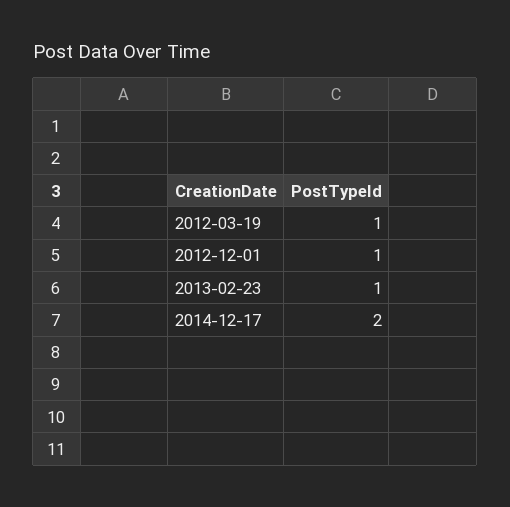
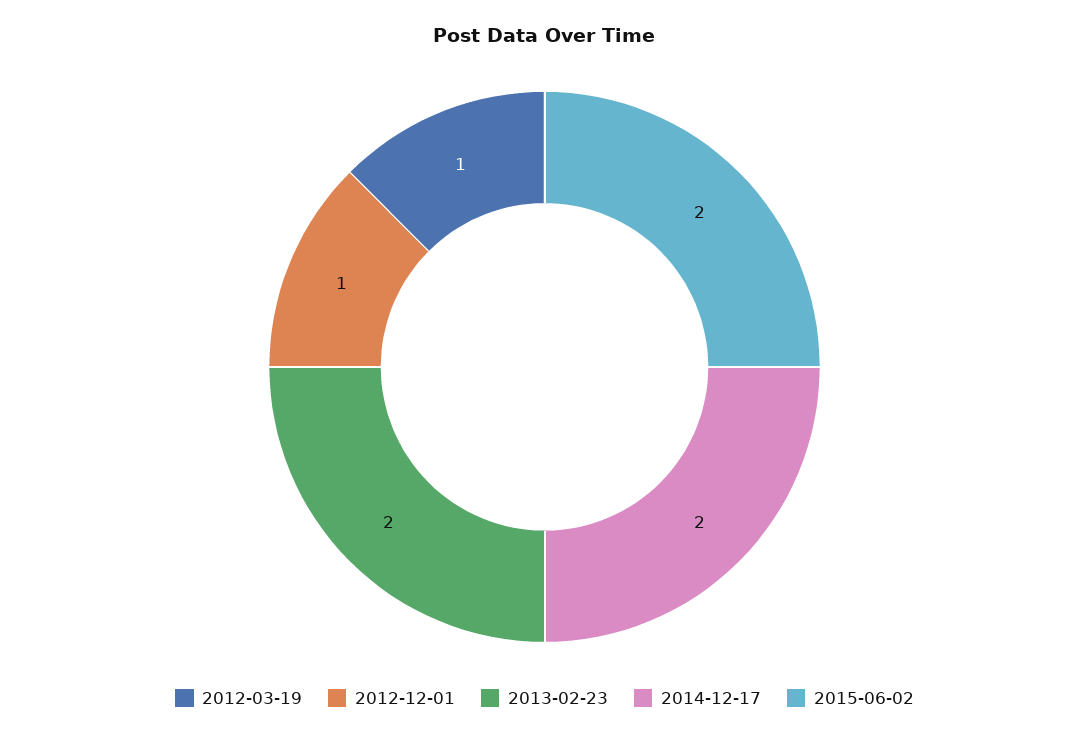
2013-02-23: 1 -> 2
2015-06-02: none -> 2

